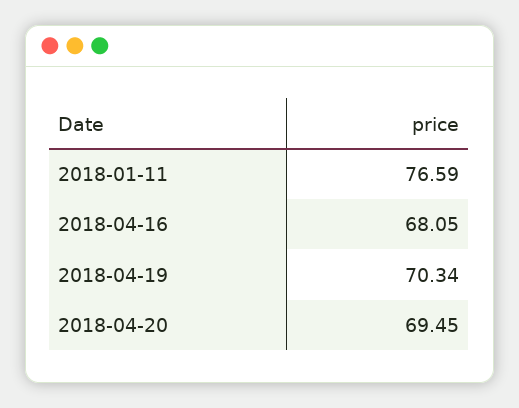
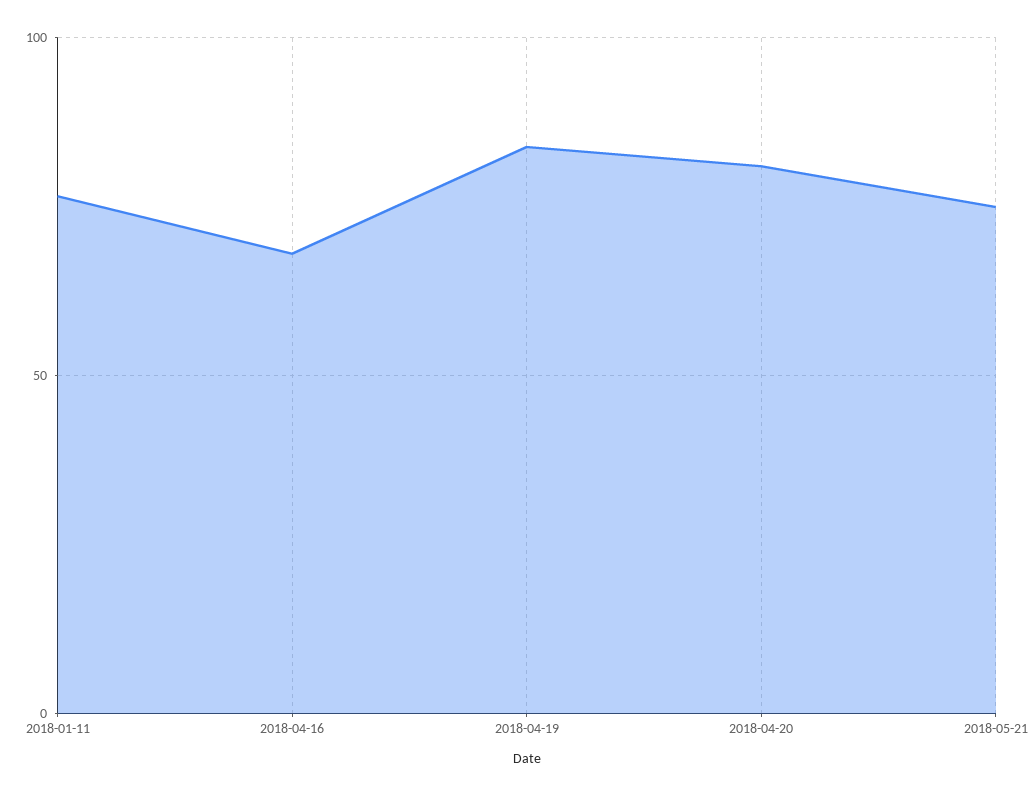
2018-04-19: 70.34 -> 85
2018-04-20: 69.45 -> 80
2018-05-21: none -> 75

